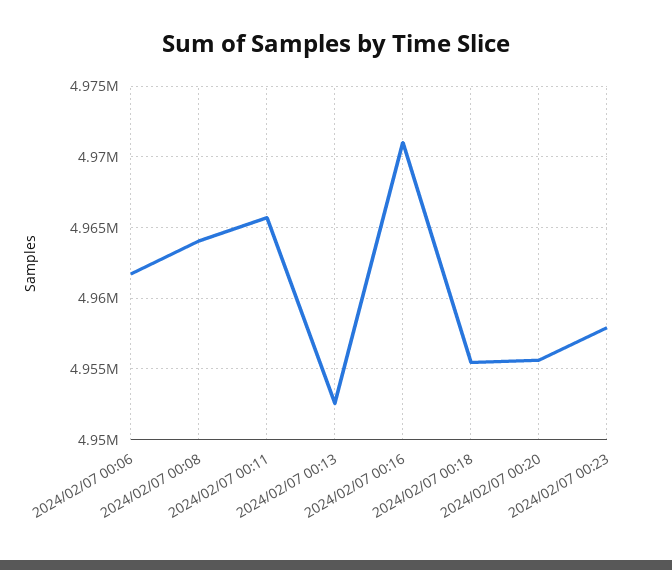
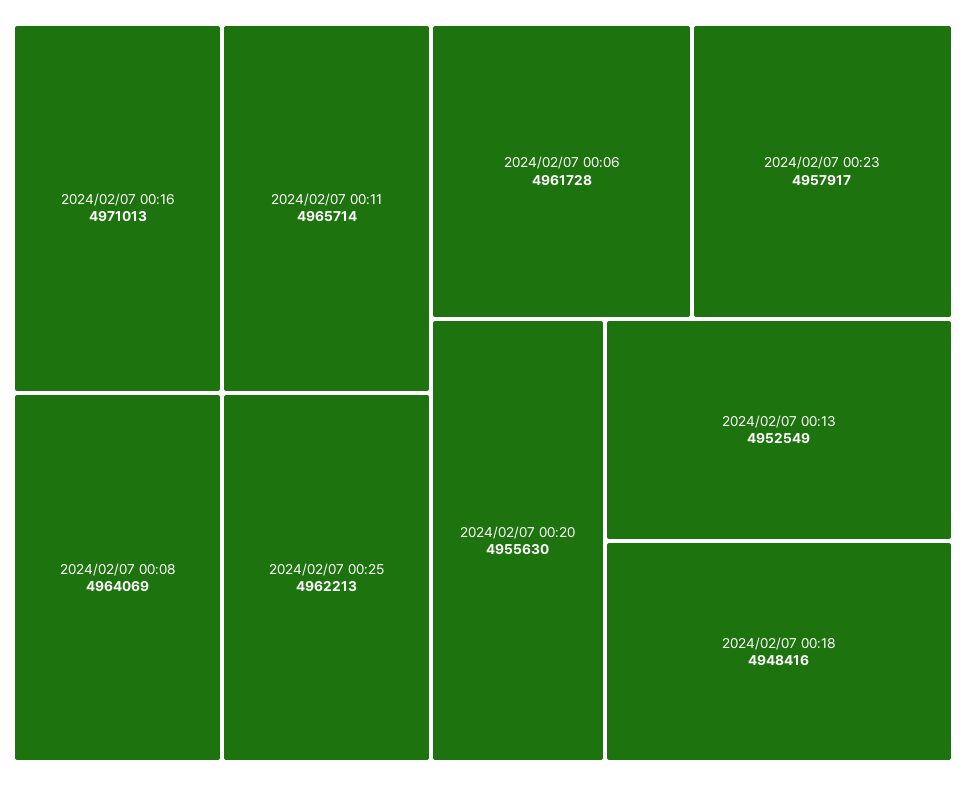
2024/02/07 00:18: 4955500 -> 4948416
2024/02/07 00:25: none -> 4962213

